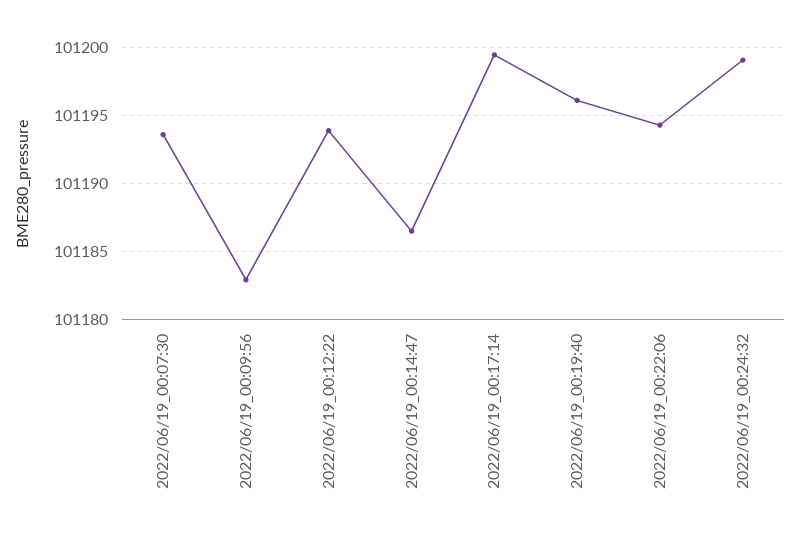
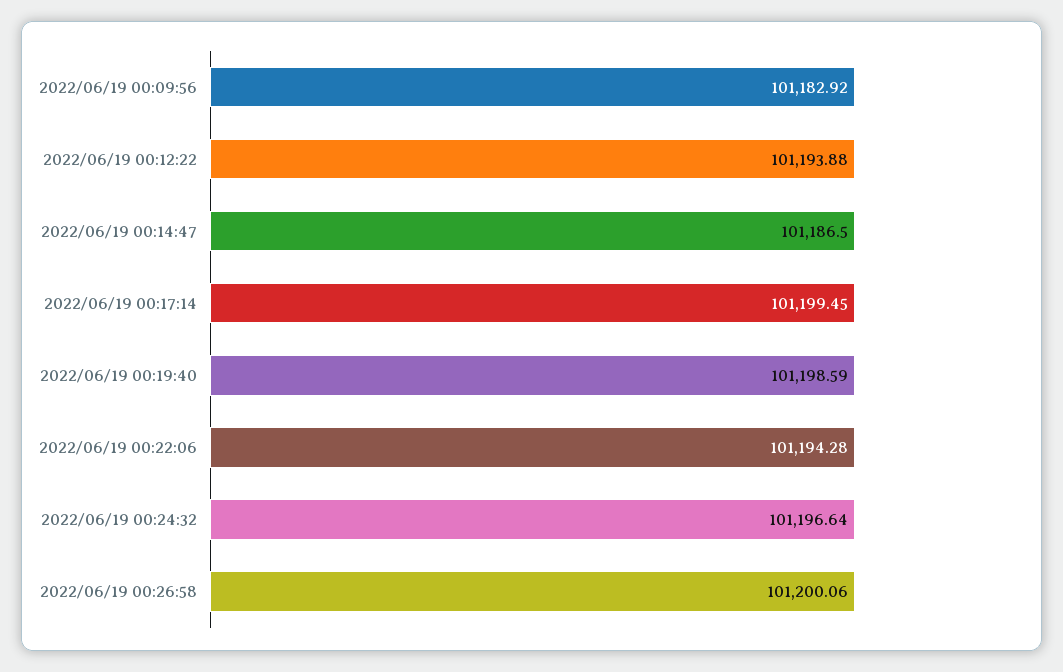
2022/06/19_00:07:30: 101193.5 -> none
2022/06/19_00:19:40: 101196 -> 101198.59
2022/06/19_00:24:32: 101199 -> 101196.64
2022/06/19 00:26:58: none -> 101200.06

